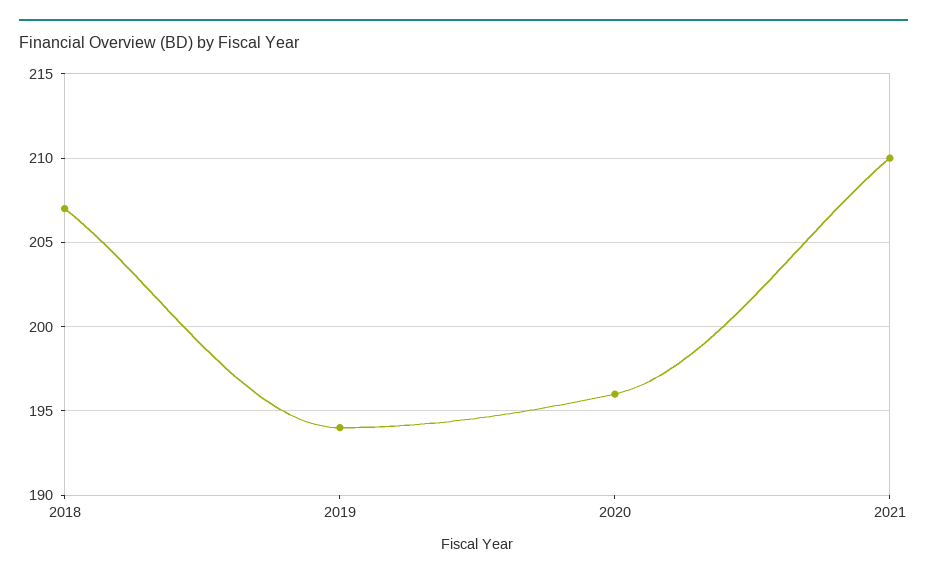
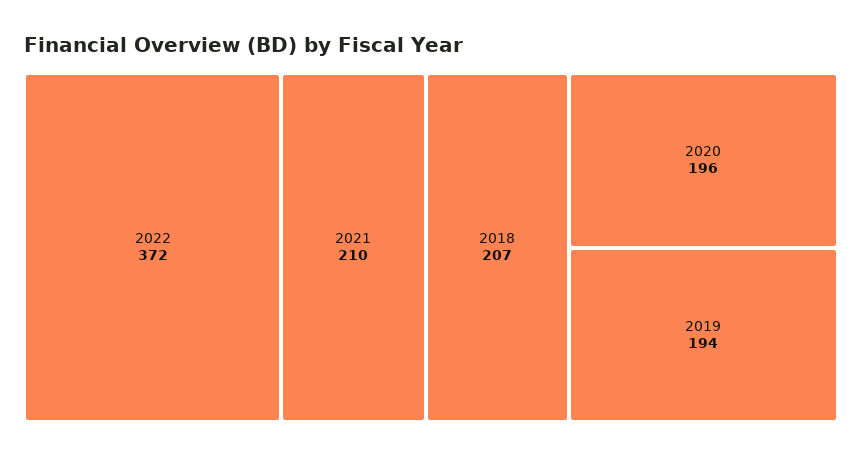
2022: none -> 372

